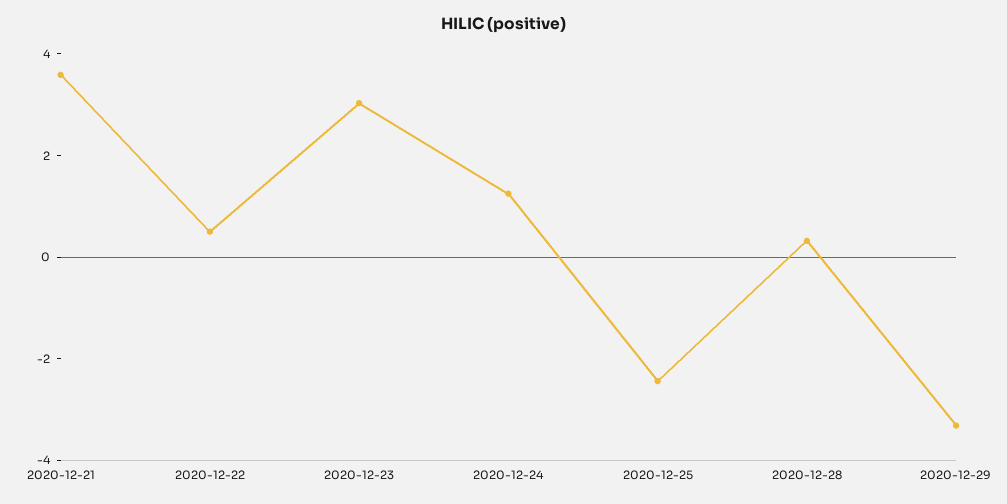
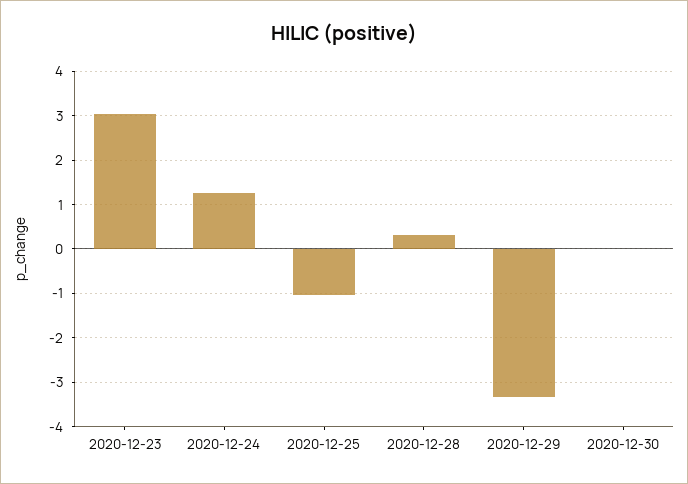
2020-12-21: 3.5 -> none
2020-12-22: 0.5 -> none
2020-12-25: -2.5 -> -1
2020-12-30: none -> 0

